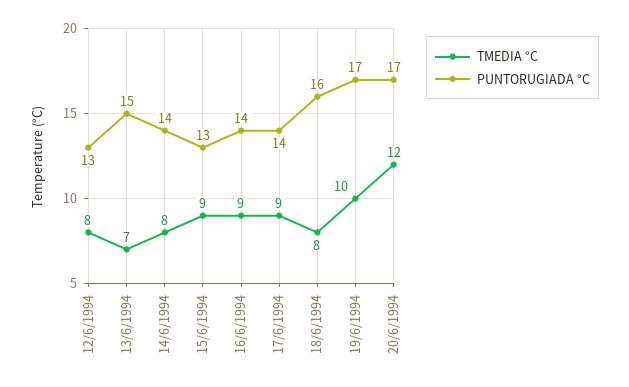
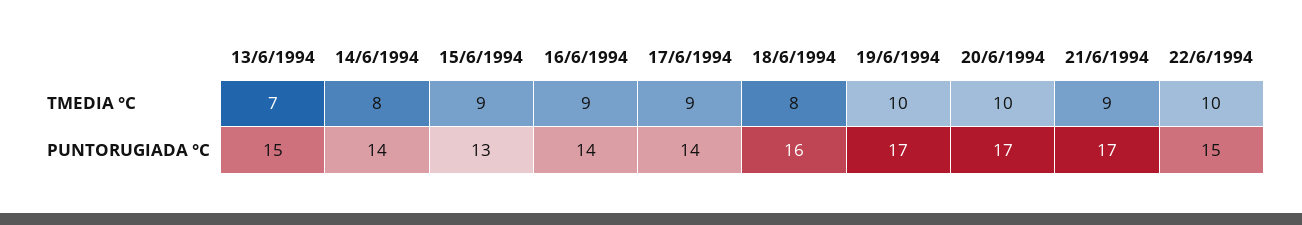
TMEDIA °C, 12/6/1994: 8 -> none
PUNTORUGIADA °C, 12/6/1994: 13 -> none
TMEDIA °C, 20/6/1994: 12 -> 10
TMEDIA °C, 21/6/1994: none -> 9
TMEDIA °C, 22/6/1994: none -> 10
PUNTORUGIADA °C, 21/6/1994: none -> 17
PUNTORUGIADA °C, 22/6/1994: none -> 15

